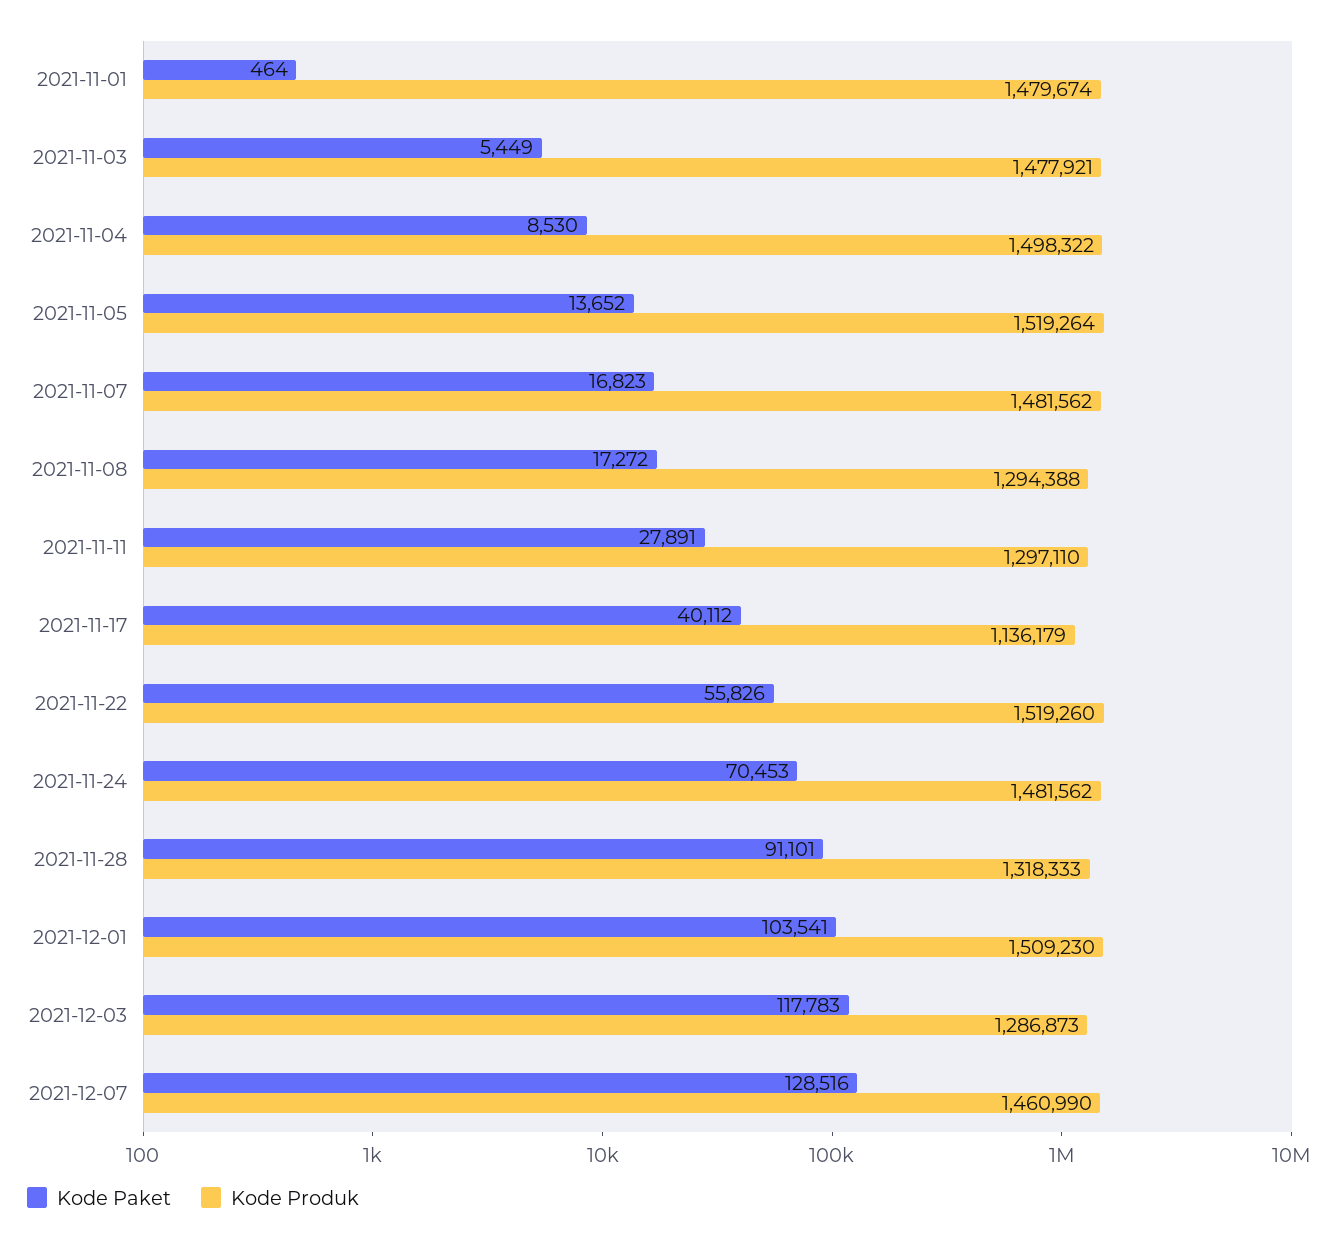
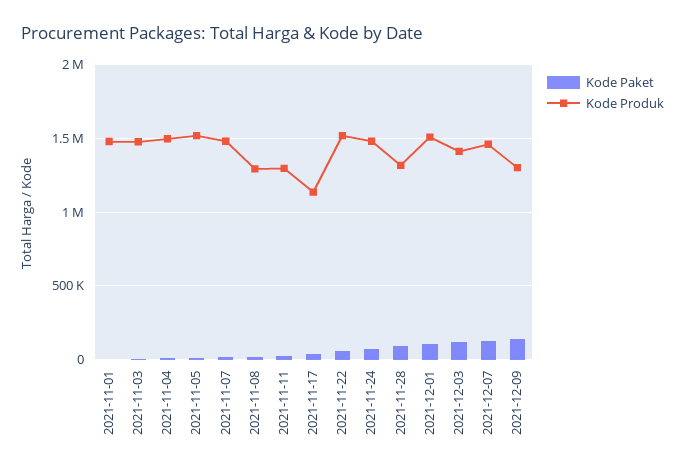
Kode Produk, 2021-12-03: 1286873 -> 1400000
Kode Paket, 2021-12-09: none -> 150000
Kode Produk, 2021-12-09: none -> 1300000

